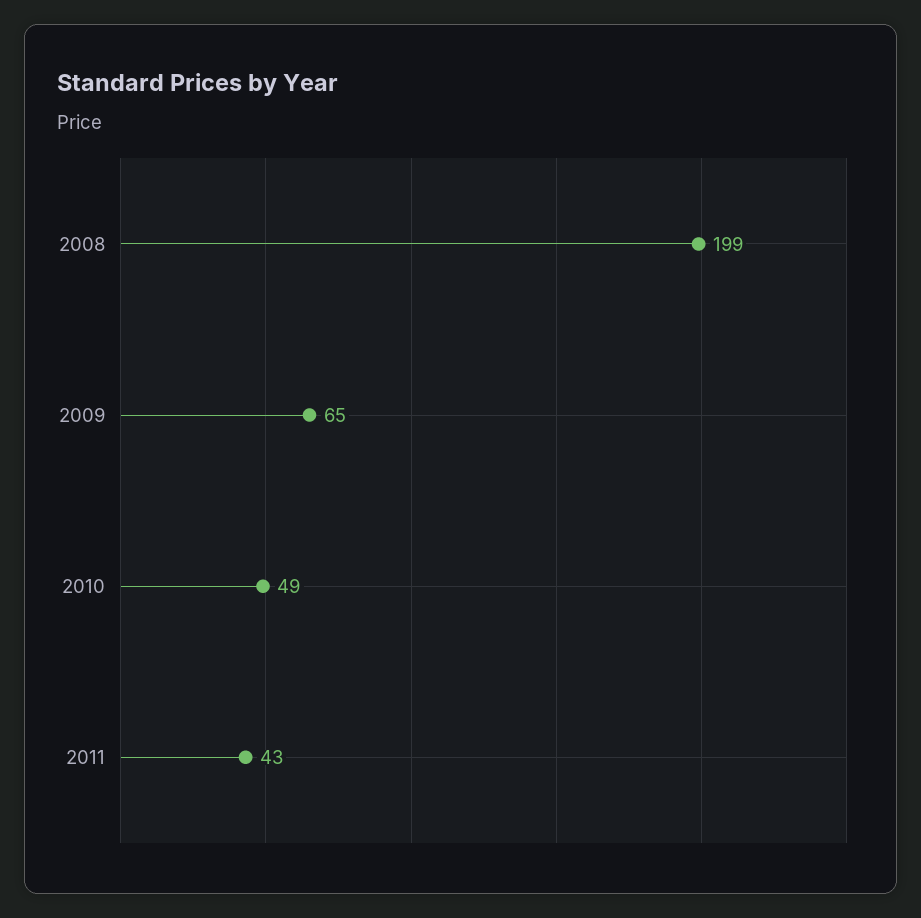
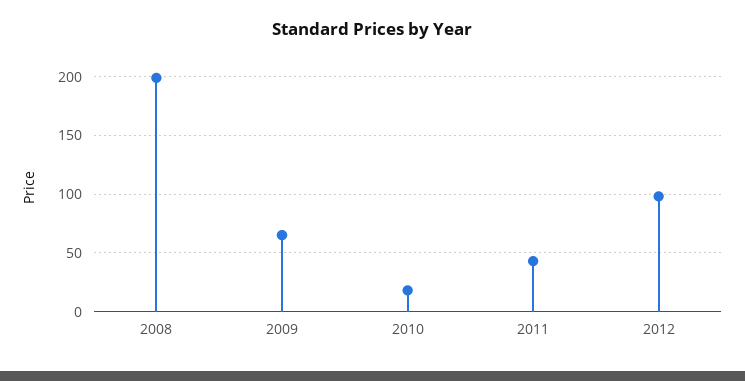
2010: 49 -> 20
2012: none -> 100

